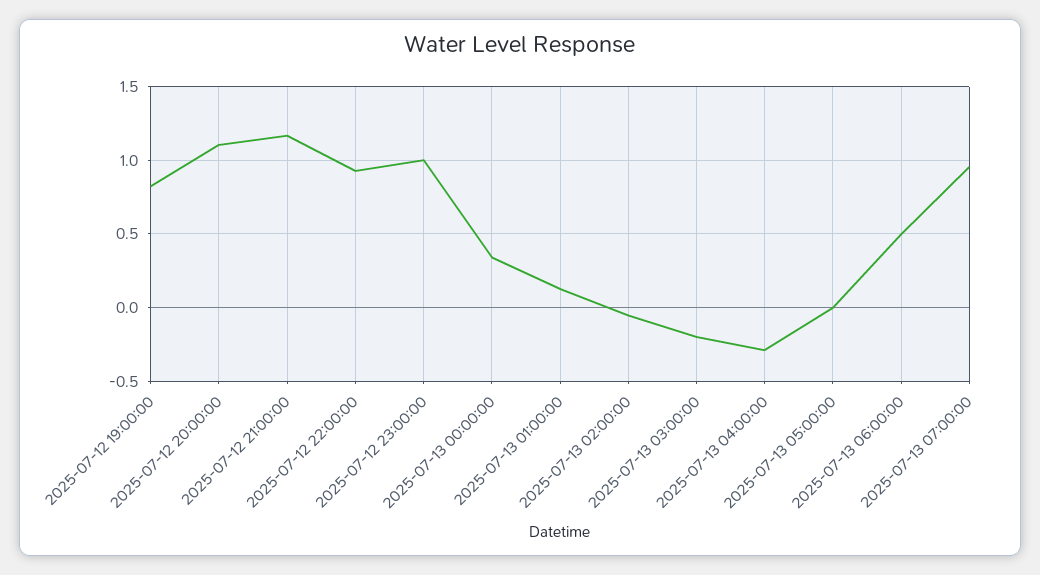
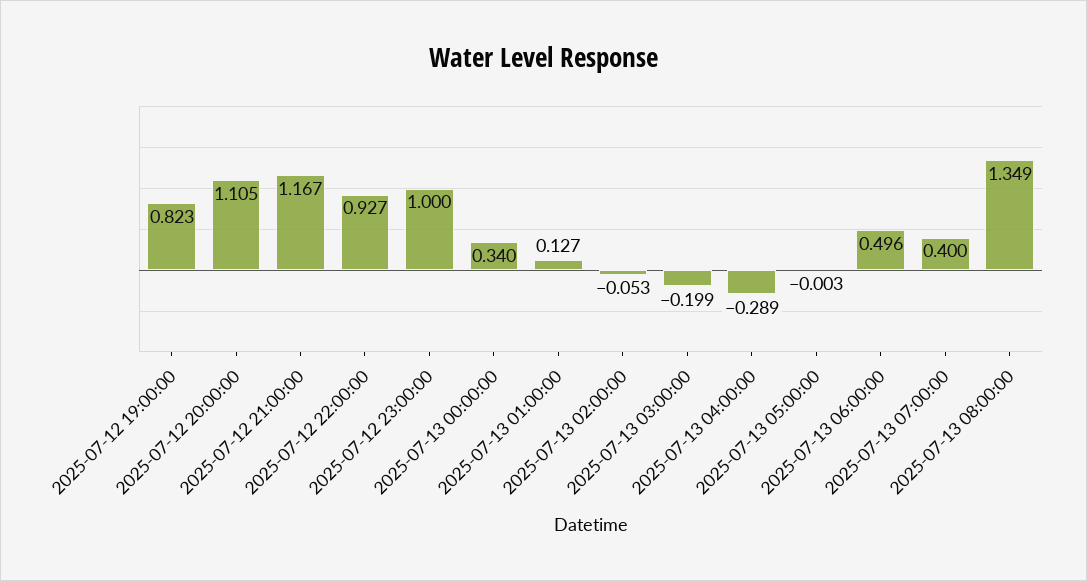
2025-07-13 07:00:00: 0.95 -> 0.4
2025-07-13 08:00:00: none -> 1.349

